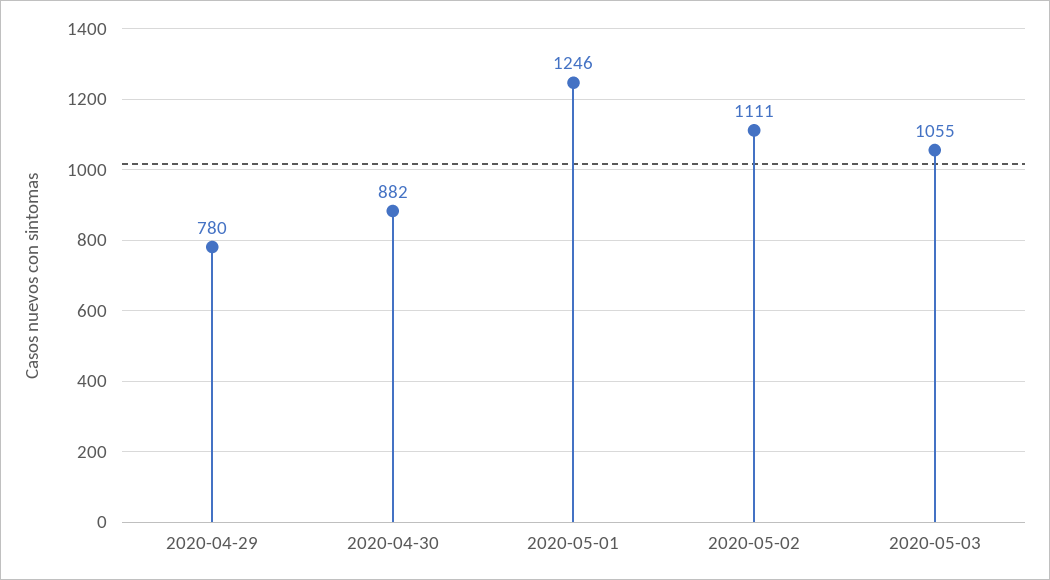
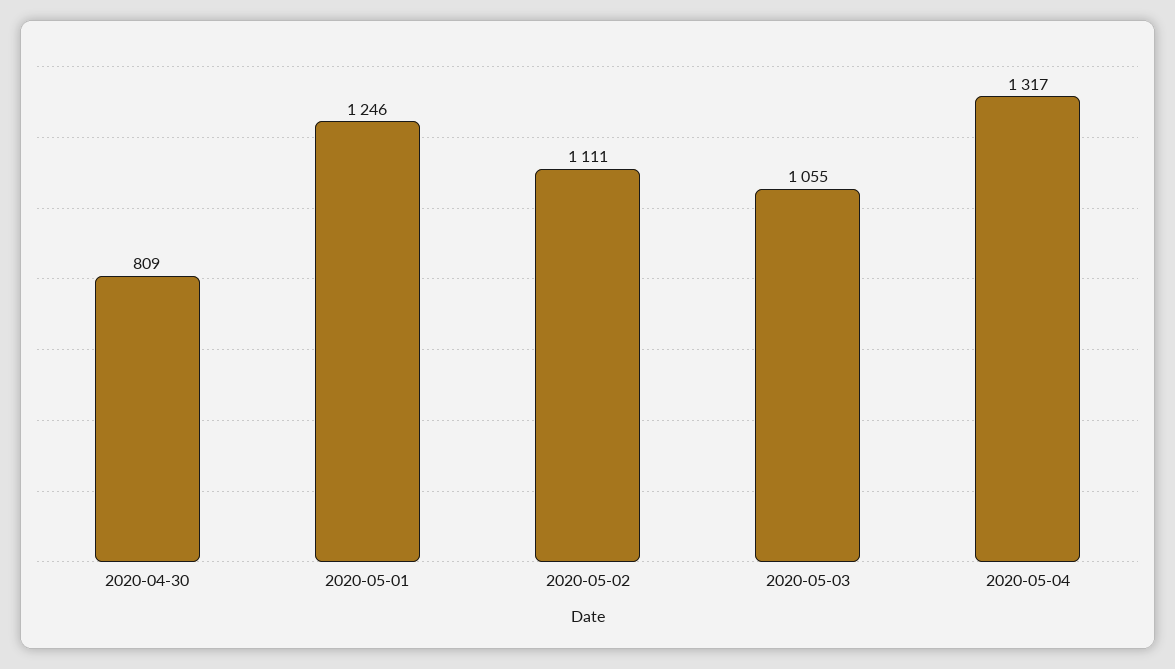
2020-04-29: 780 -> none
2020-04-30: 882 -> 809
2020-05-04: none -> 1317

